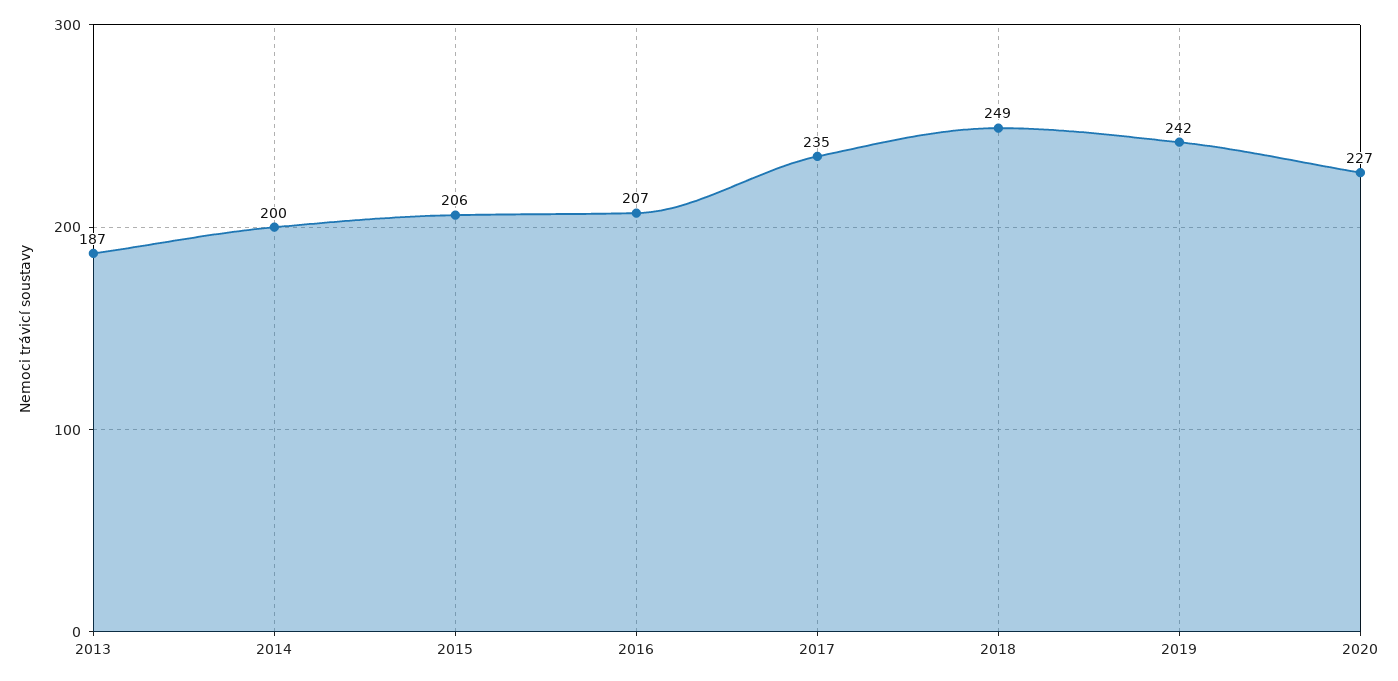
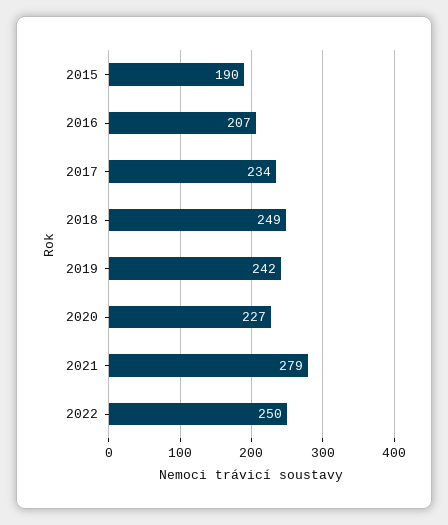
2013: 187 -> none
2014: 200 -> none
2015: 206 -> 190
2017: 235 -> 234
2021: none -> 279
2022: none -> 250

